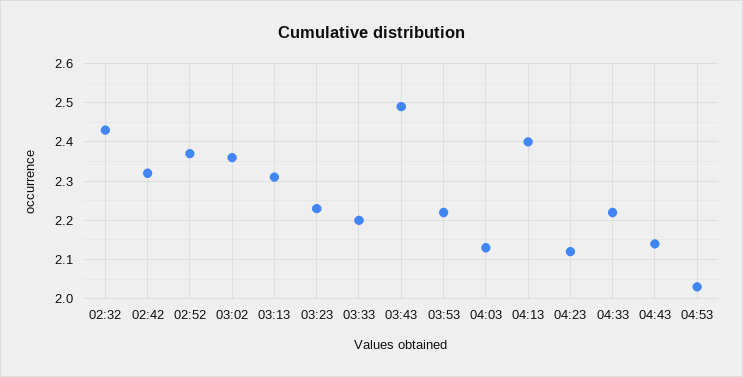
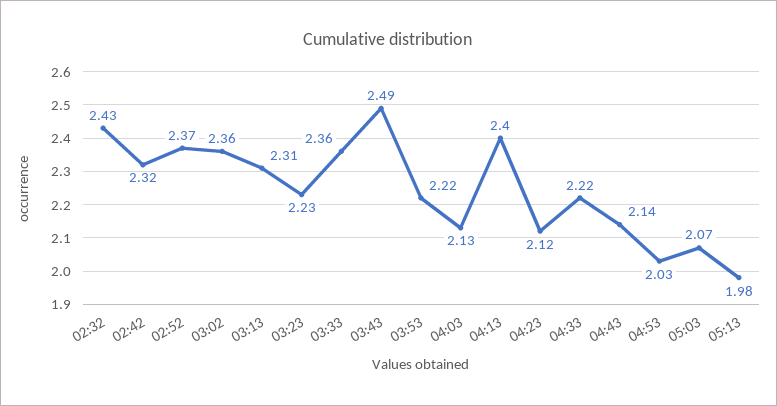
03:33: 2.2 -> 2.36
05:03: none -> 2.07
05:13: none -> 1.98

